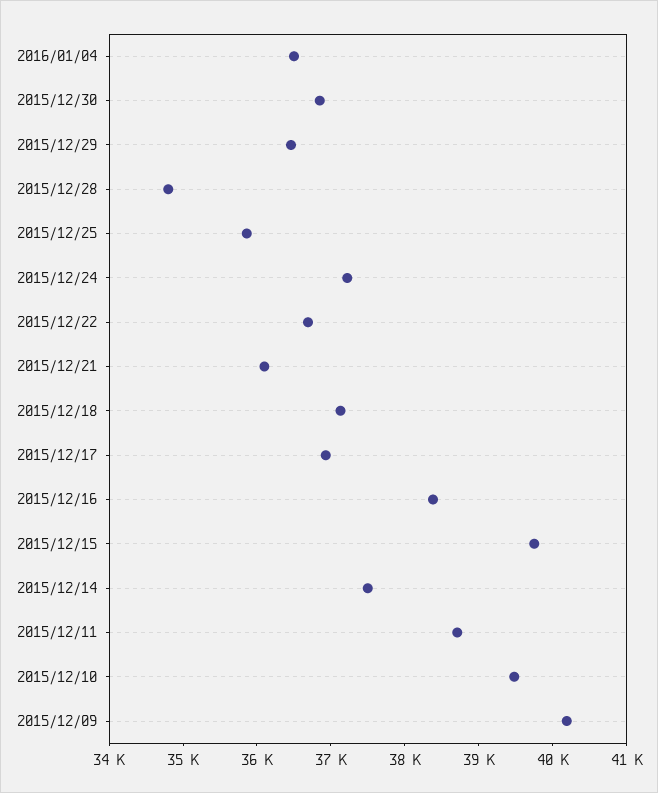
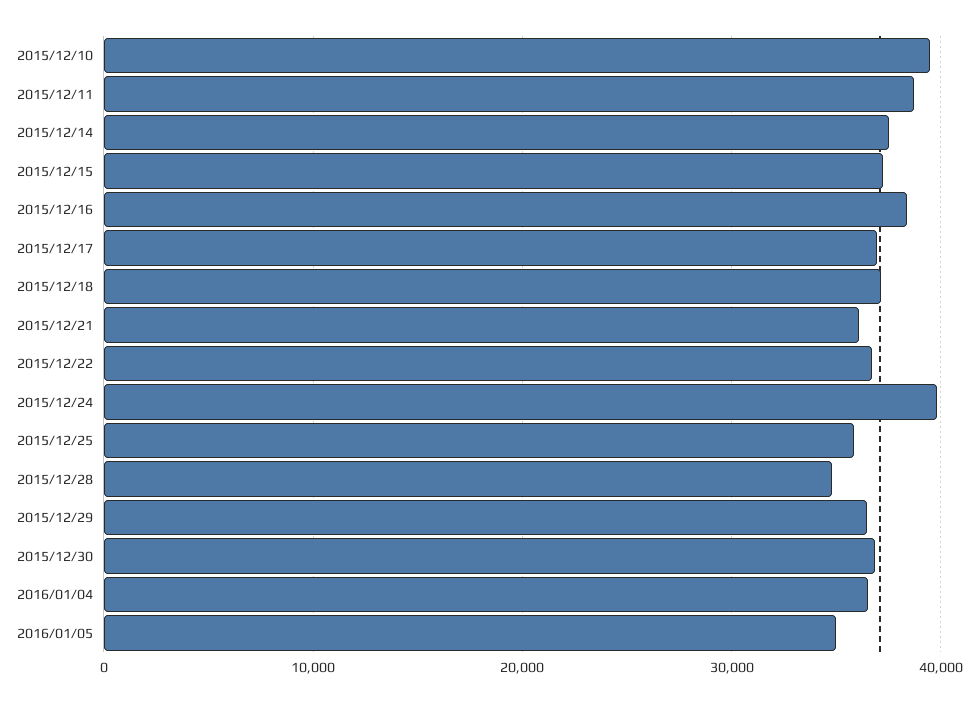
2015/12/24: 37200 -> 40000
2015/12/15: 39800 -> 37000
2015/12/09: 40200 -> none
2016/01/05: none -> 35000

